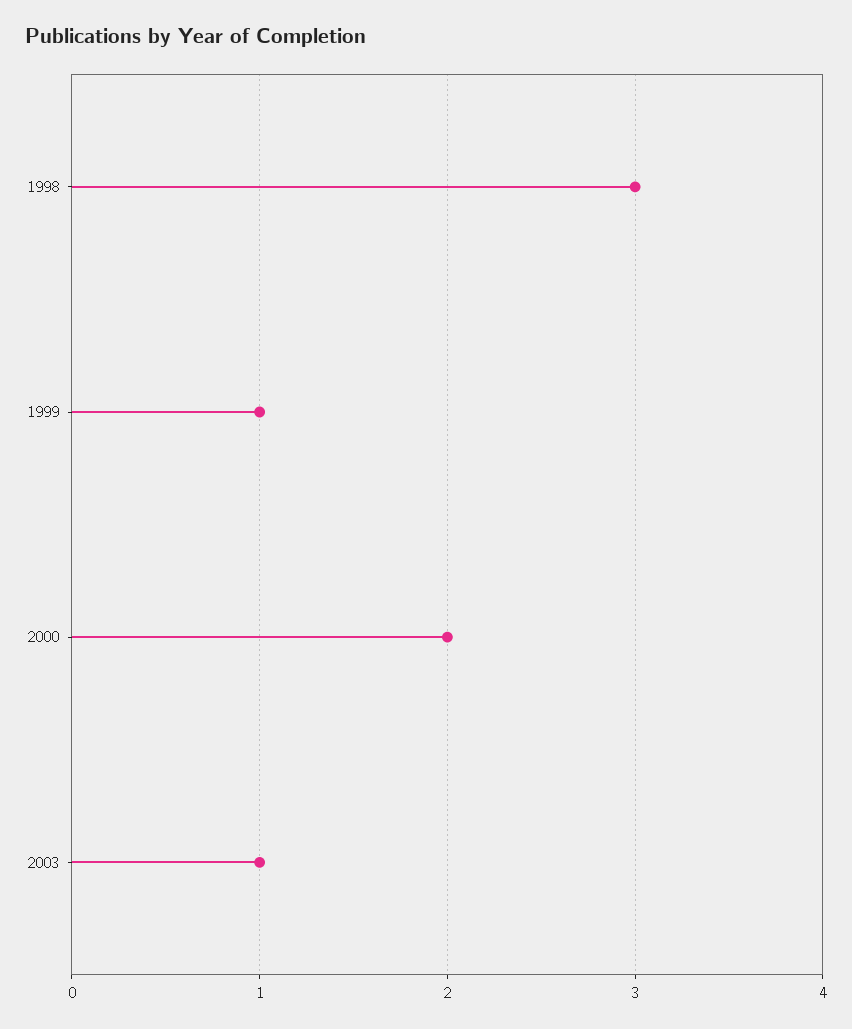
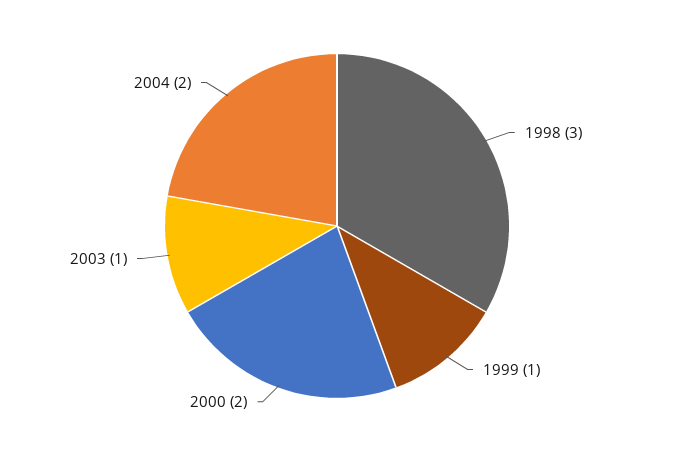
2004: none -> 2

